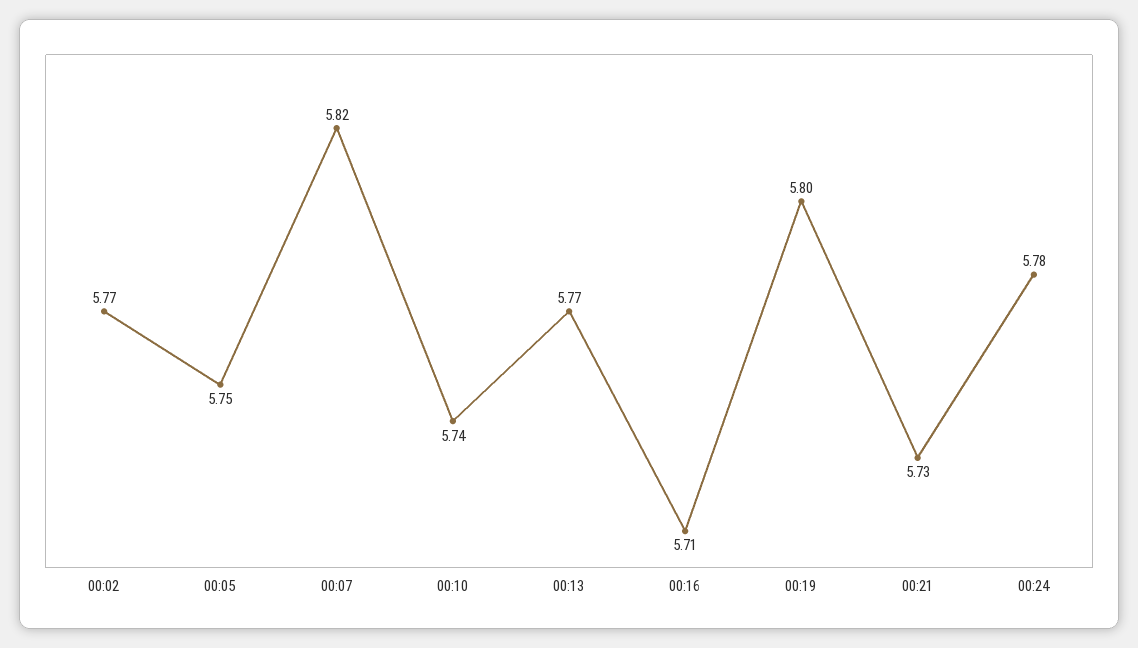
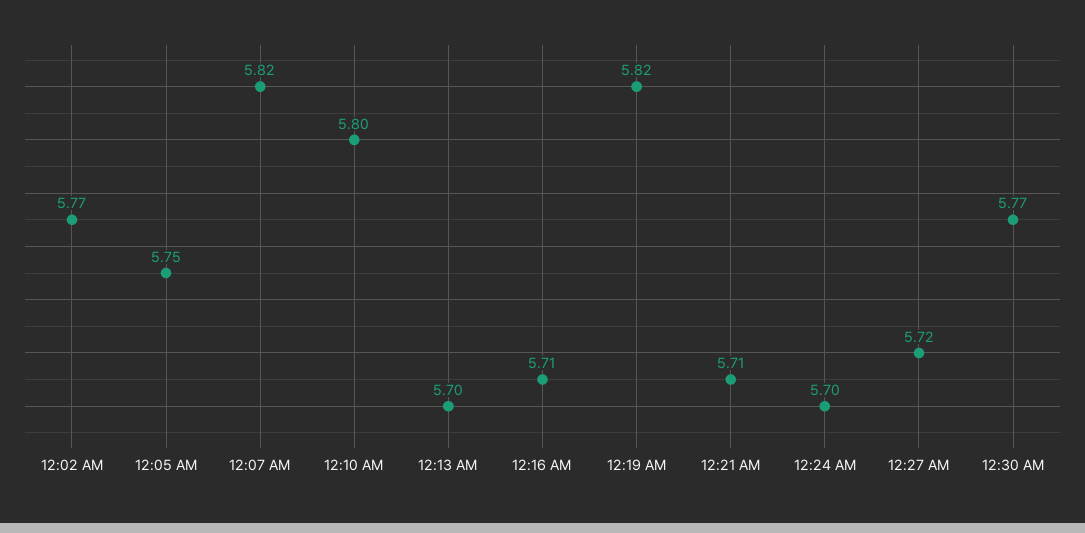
00:10: 5.74 -> 5.8
00:13: 5.77 -> 5.7
00:19: 5.8 -> 5.82
00:21: 5.73 -> 5.71
00:24: 5.78 -> 5.7
12:27 AM: none -> 5.72
12:30 AM: none -> 5.77

